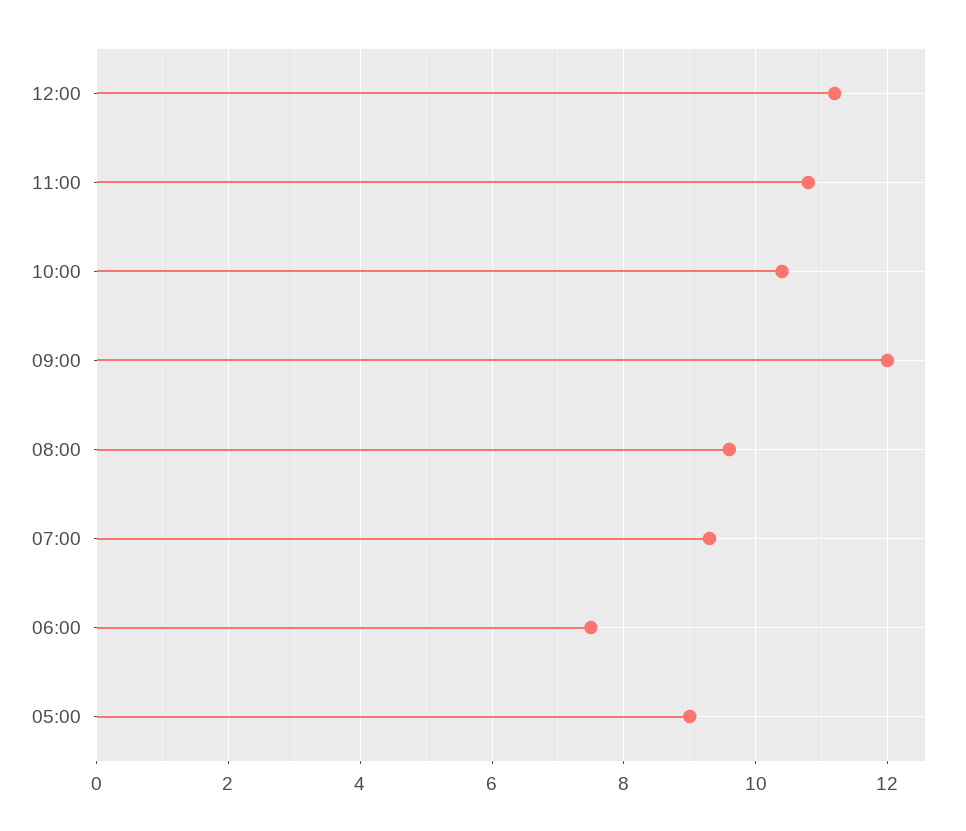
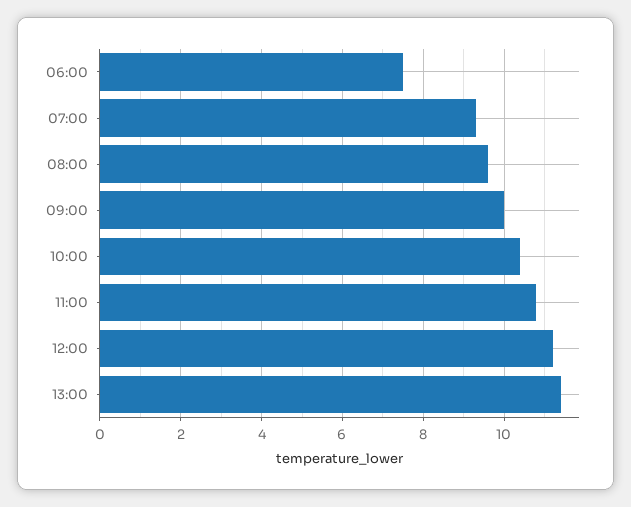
09:00: 12 -> 10
05:00: 9 -> none
13:00: none -> 11.5

